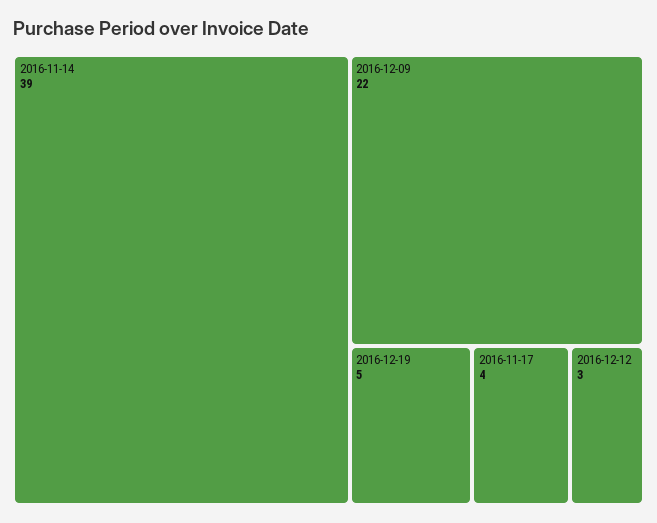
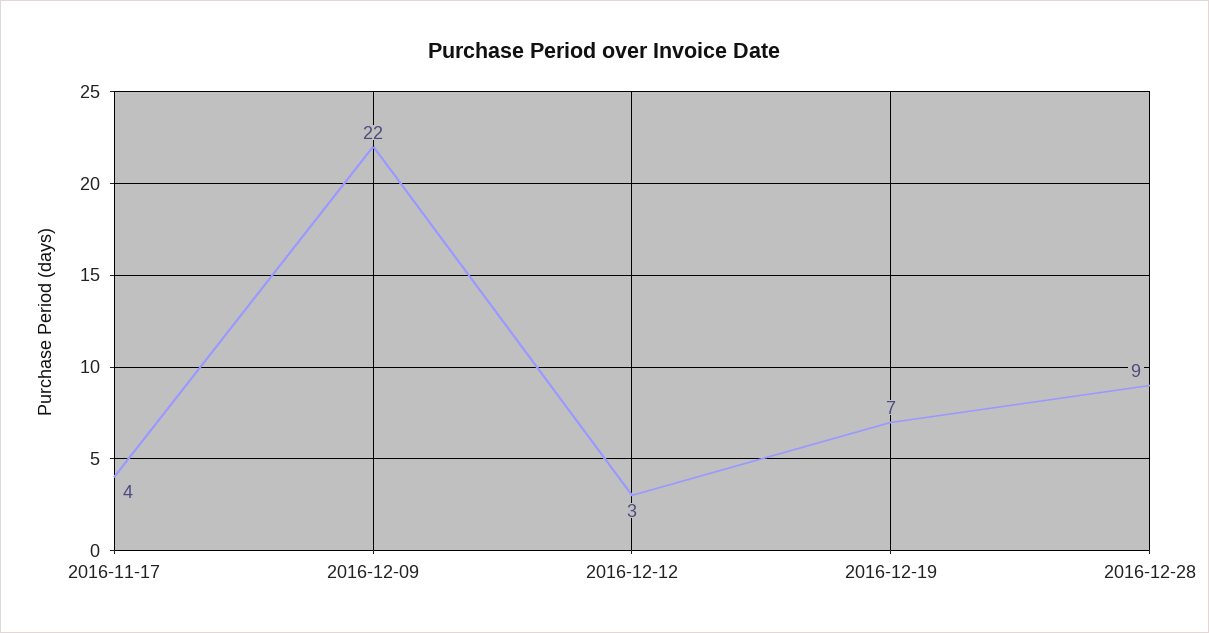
2016-11-14: 39 -> none
2016-12-19: 5 -> 7
2016-12-28: none -> 9

